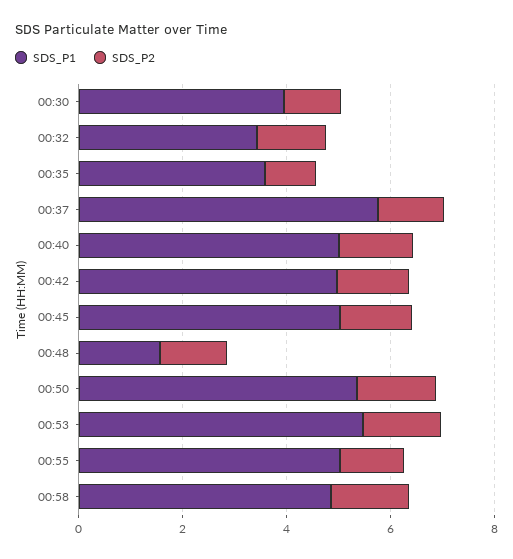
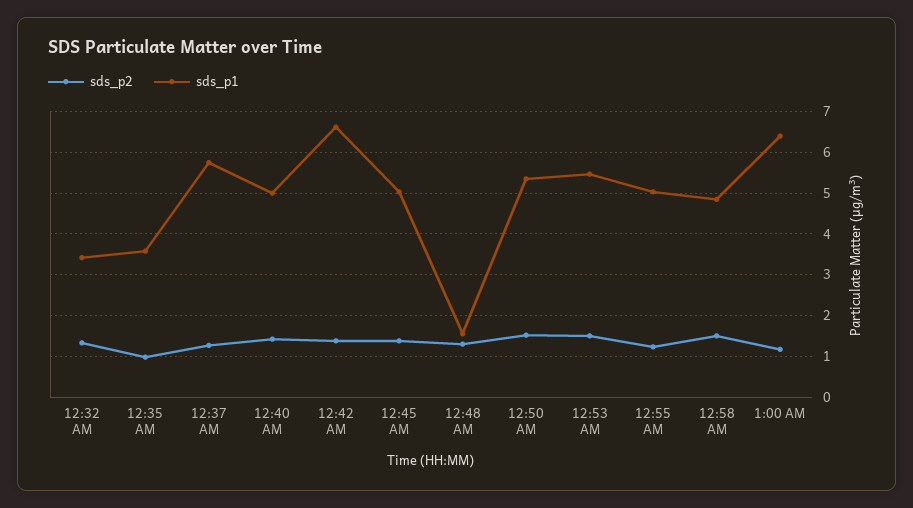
SDS_P1, 00:30: 4 -> none
SDS_P2, 00:30: 1 -> none
SDS_P1, 00:42: 5 -> 6.6
SDS_P2, 1:00 AM: none -> 1.2
SDS_P1, 1:00 AM: none -> 6.4

